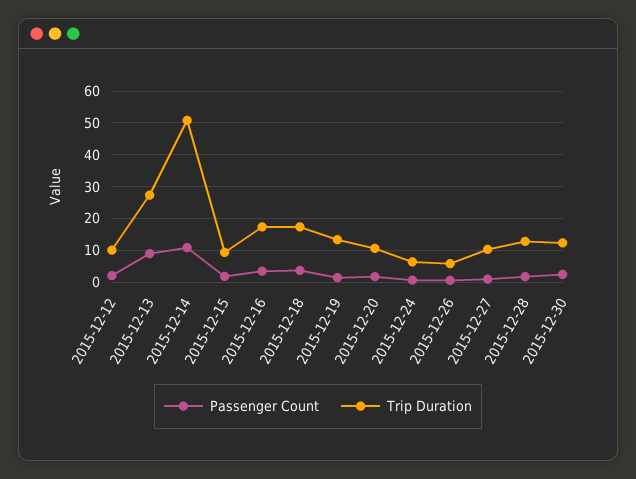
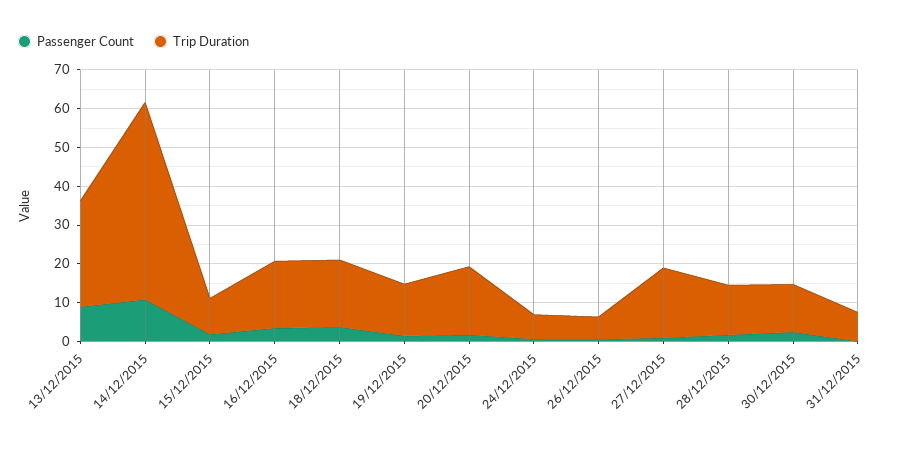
Passenger Count, 2015-12-12: 2 -> none
Trip Duration, 2015-12-12: 10 -> none
Trip Duration, 2015-12-20: 10 -> 17.5
Trip Duration, 2015-12-27: 10 -> 17.5
Passenger Count, 31/12/2015: none -> 0
Trip Duration, 31/12/2015: none -> 7.5

